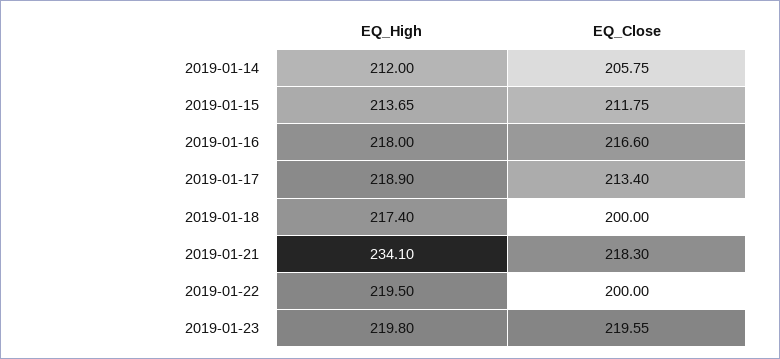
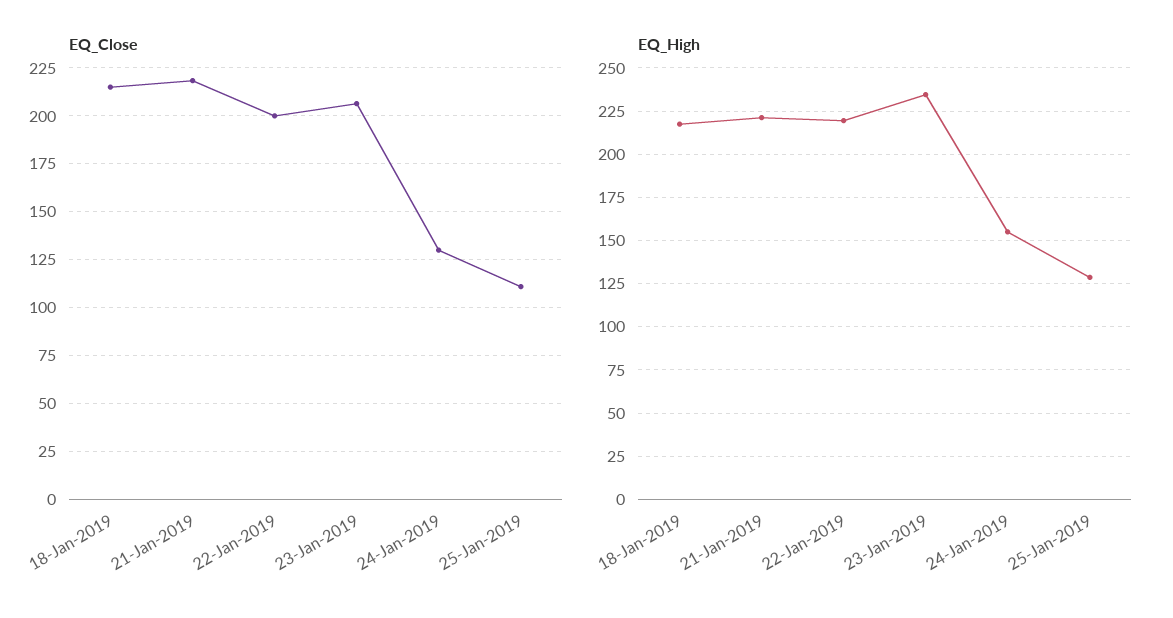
EQ_High, 2019-01-14: 212 -> none
EQ_Close, 2019-01-14: 205.75 -> none
EQ_High, 2019-01-15: 213.65 -> none
EQ_Close, 2019-01-15: 211.75 -> none
EQ_High, 2019-01-16: 218 -> none
EQ_Close, 2019-01-16: 216.6 -> none
EQ_High, 2019-01-17: 218.9 -> none
EQ_Close, 2019-01-17: 213.4 -> none
EQ_Close, 2019-01-18: 200 -> 215
EQ_High, 2019-01-21: 234.1 -> 220
EQ_High, 2019-01-23: 219.8 -> 235
EQ_Close, 2019-01-23: 219.55 -> 205
EQ_Close, 24-Jan-2019: none -> 130
EQ_Close, 25-Jan-2019: none -> 110
EQ_High, 24-Jan-2019: none -> 155
EQ_High, 25-Jan-2019: none -> 130

